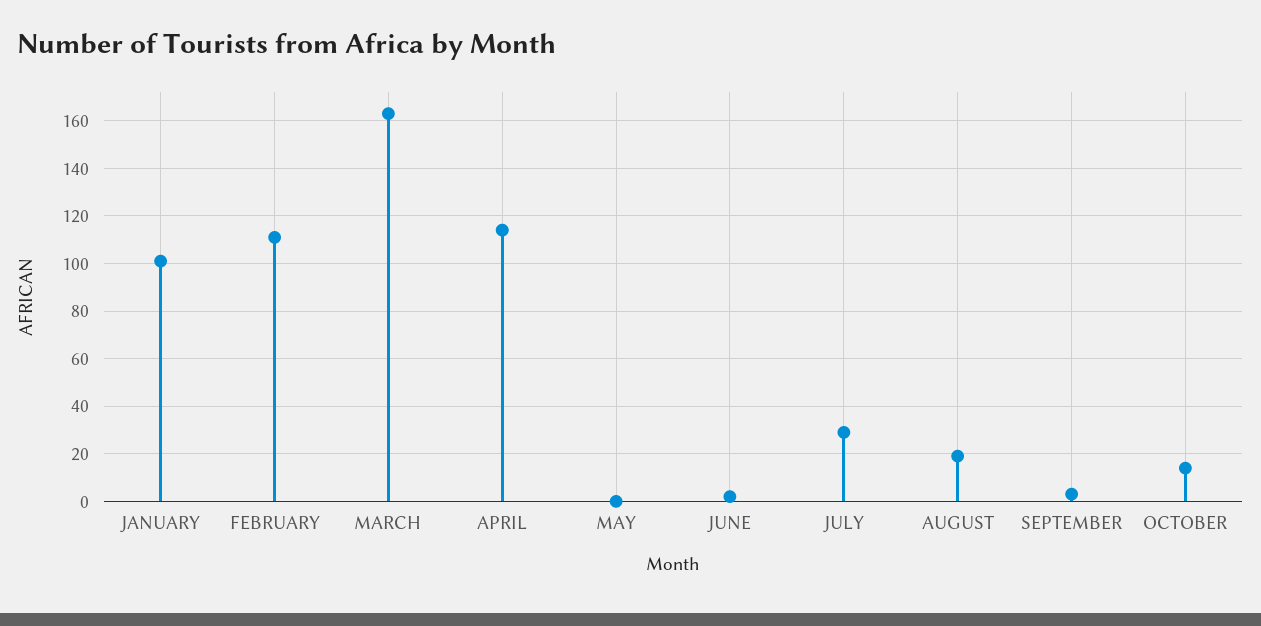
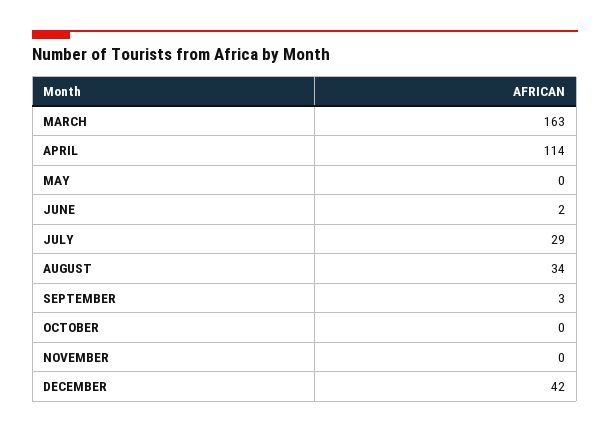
JANUARY: 100 -> none
FEBRUARY: 110 -> none
AUGUST: 20 -> 34
OCTOBER: 15 -> 0
NOVEMBER: none -> 0
DECEMBER: none -> 42

